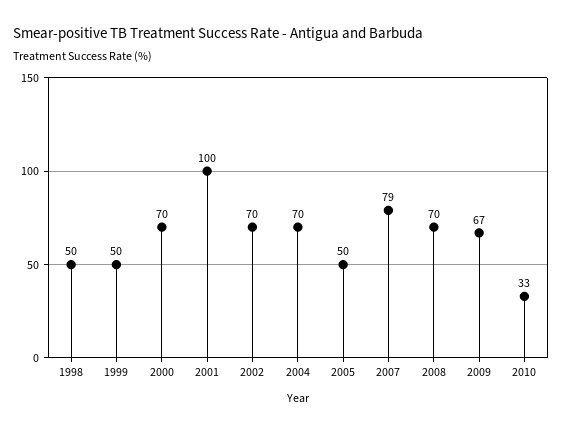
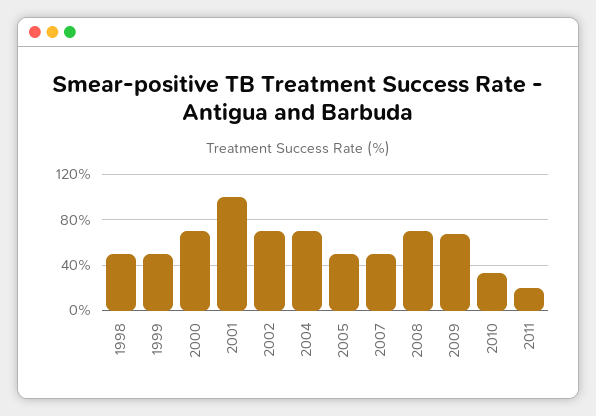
2007: 79 -> 50
2011: none -> 20

